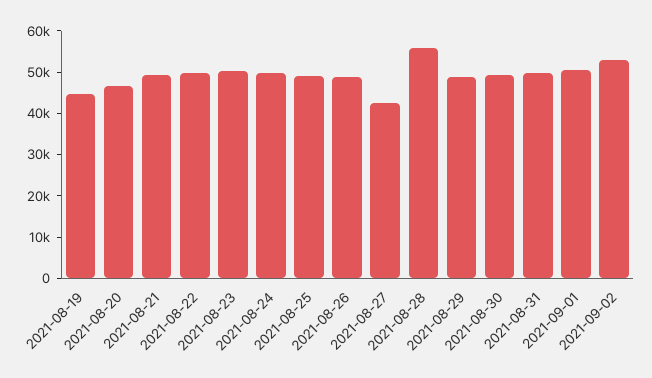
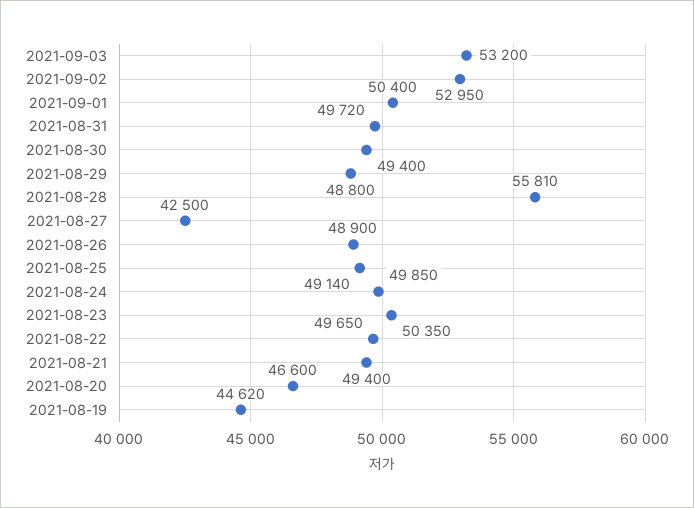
2021-09-03: none -> 53200

